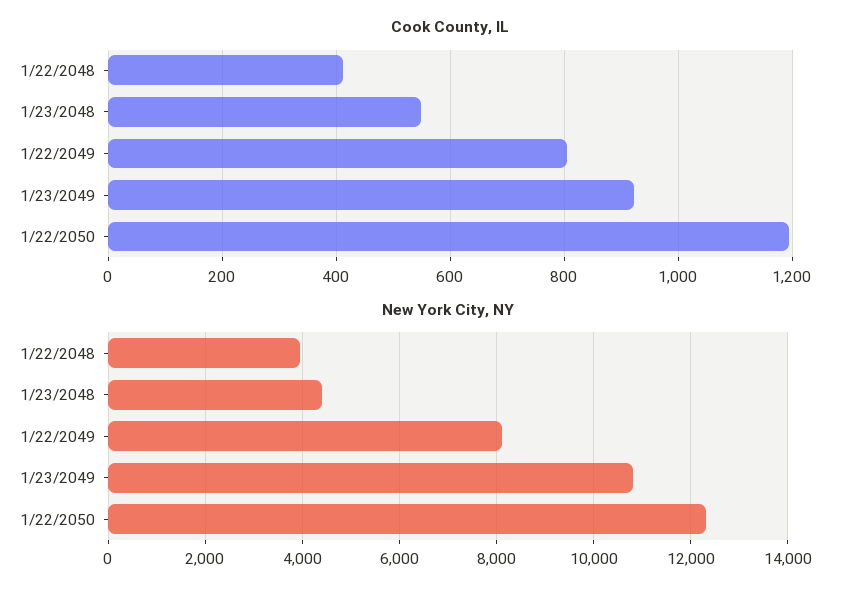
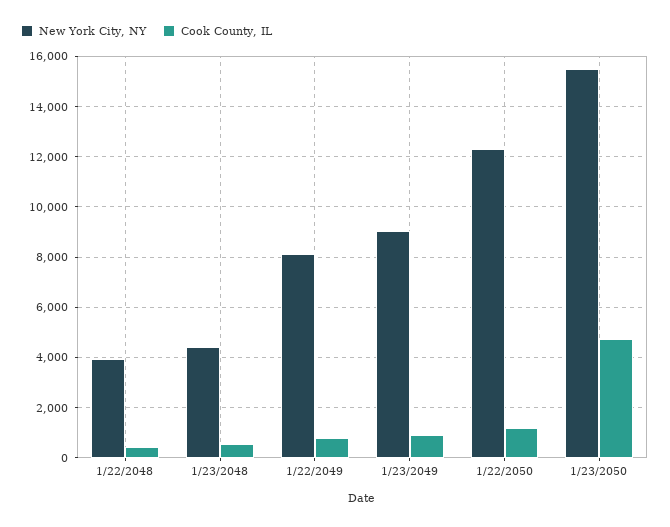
New York City, NY, 1/23/2049: 10800 -> 9000
New York City, NY, 1/23/2050: none -> 15500
Cook County, IL, 1/23/2050: none -> 4750

